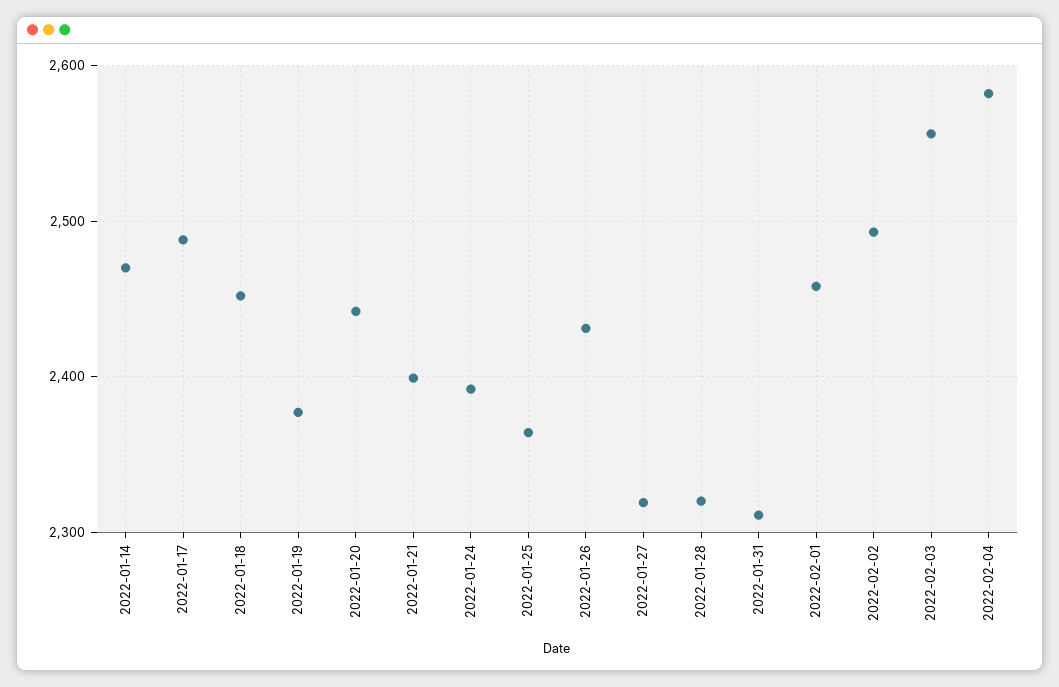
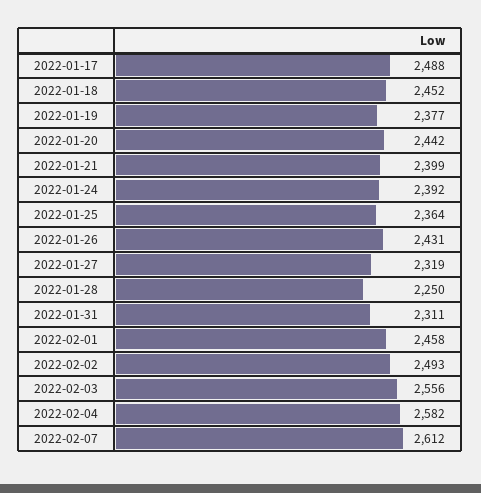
2022-01-14: 2470 -> none
2022-01-28: 2320 -> 2250
2022-02-07: none -> 2612

